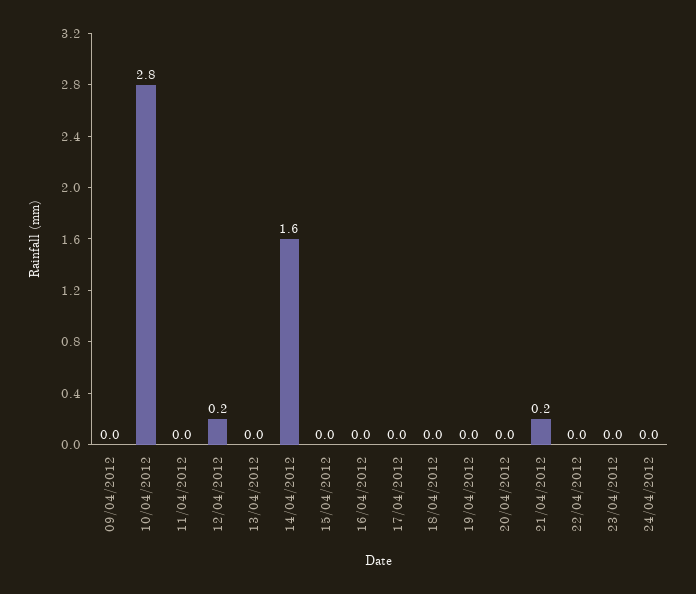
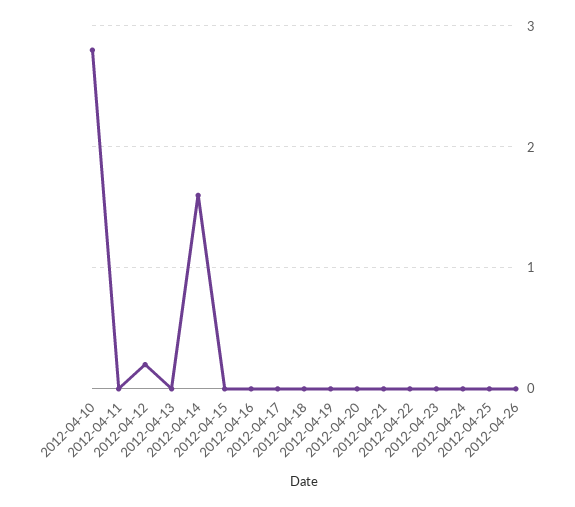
09/04/2012: 0 -> none
21/04/2012: 0.2 -> 0
2012-04-25: none -> 0
2012-04-26: none -> 0

